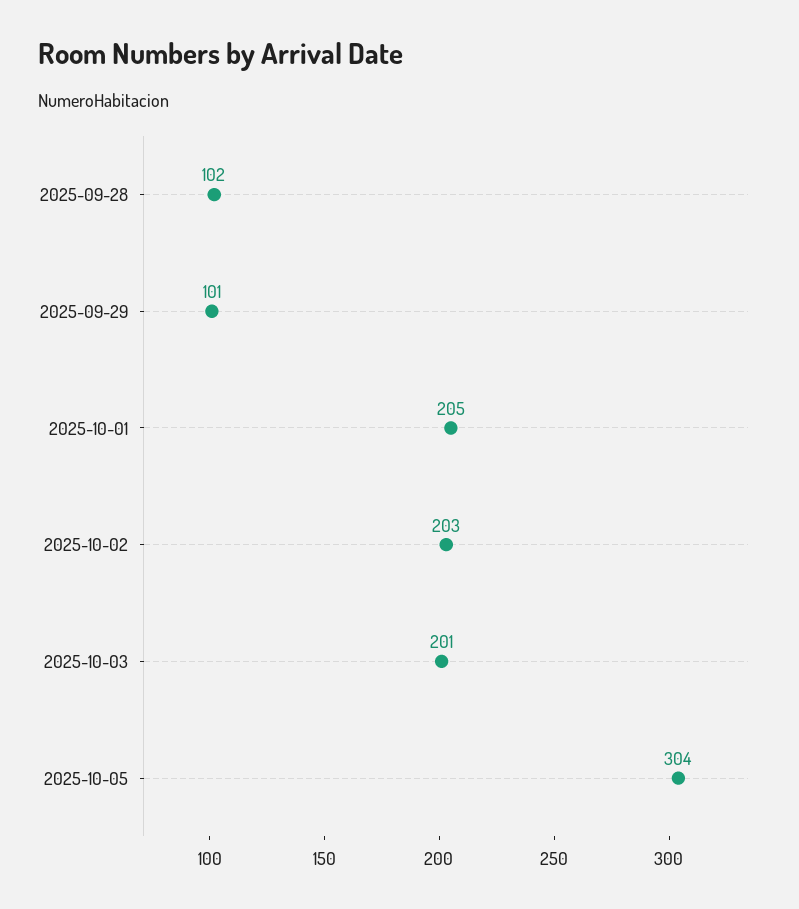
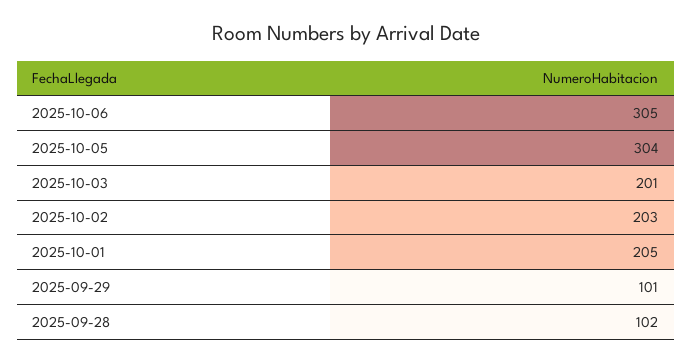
2025-10-06: none -> 305

